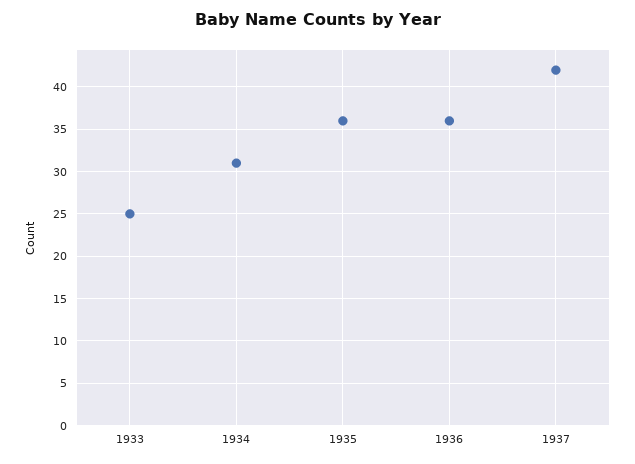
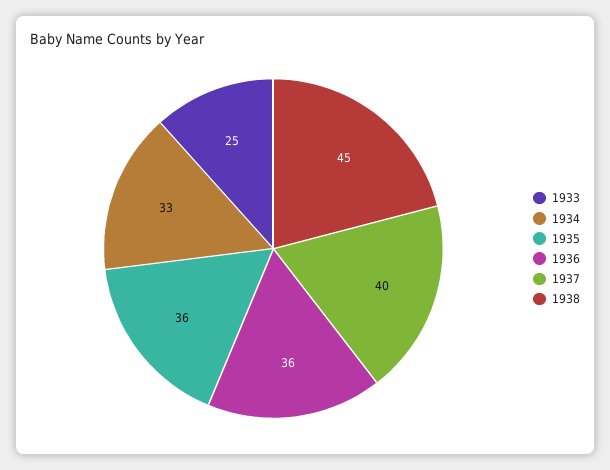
1934: 31 -> 33
1937: 42 -> 40
1938: none -> 45

